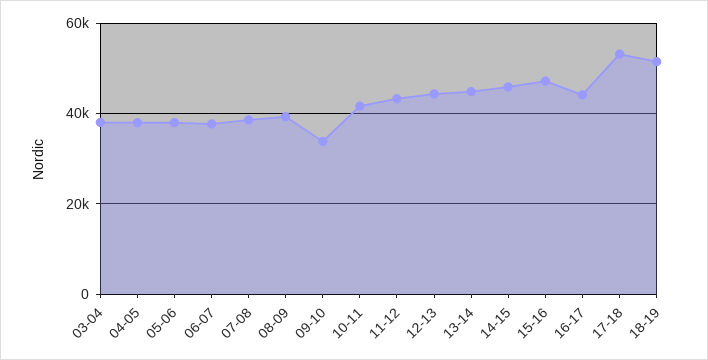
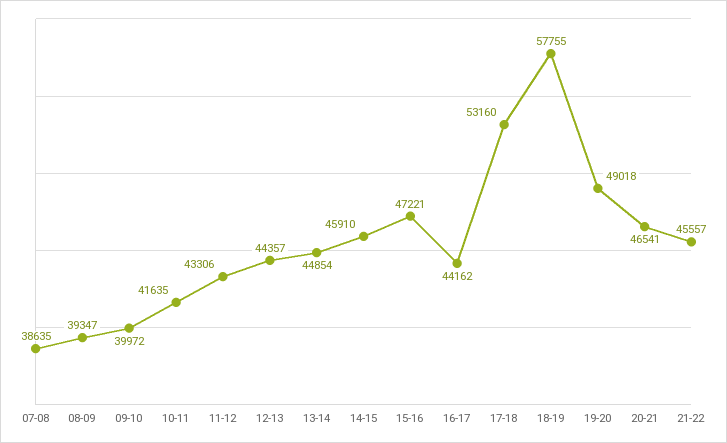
03-04: 38000 -> none
04-05: 38000 -> none
05-06: 38000 -> none
06-07: 38000 -> none
09-10: 34000 -> 39972
18-19: 52000 -> 57755
19-20: none -> 49018
20-21: none -> 46541
21-22: none -> 45557

